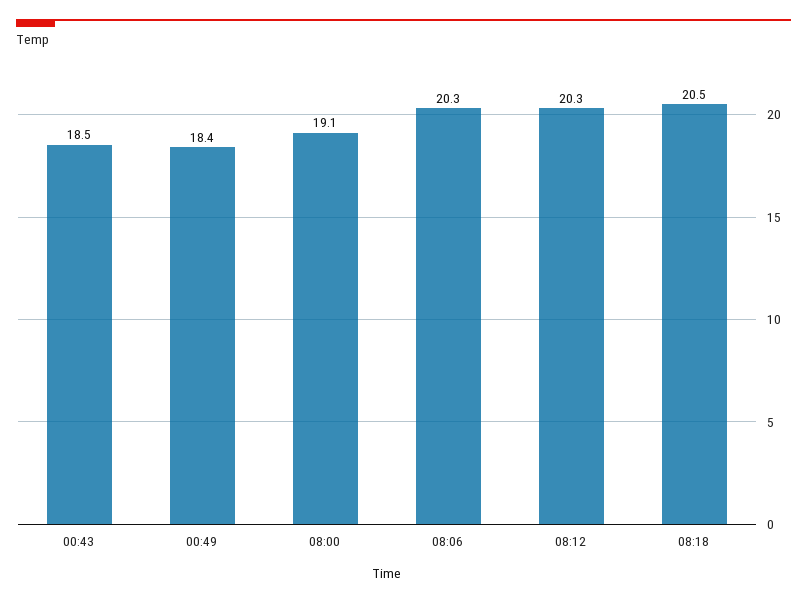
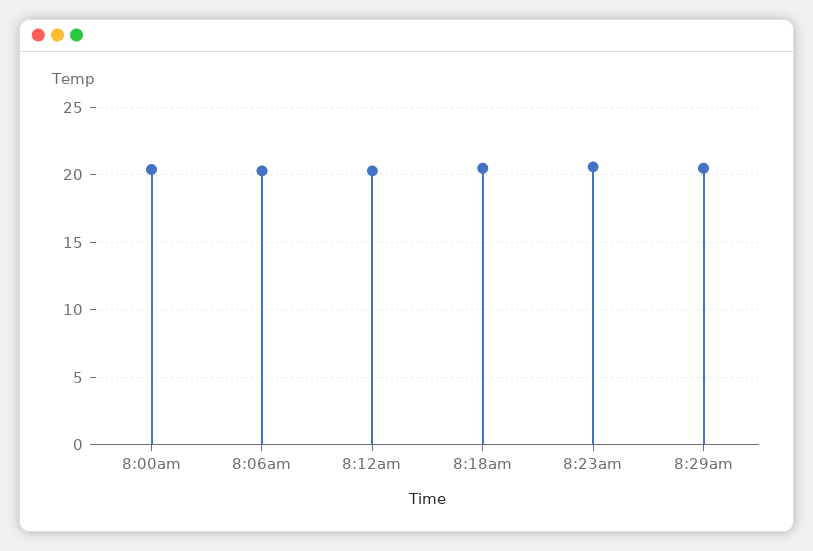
00:43: 18.5 -> none
00:49: 18.4 -> none
08:00: 19.1 -> 20.5
8:23am: none -> 20.5
8:29am: none -> 20.5

